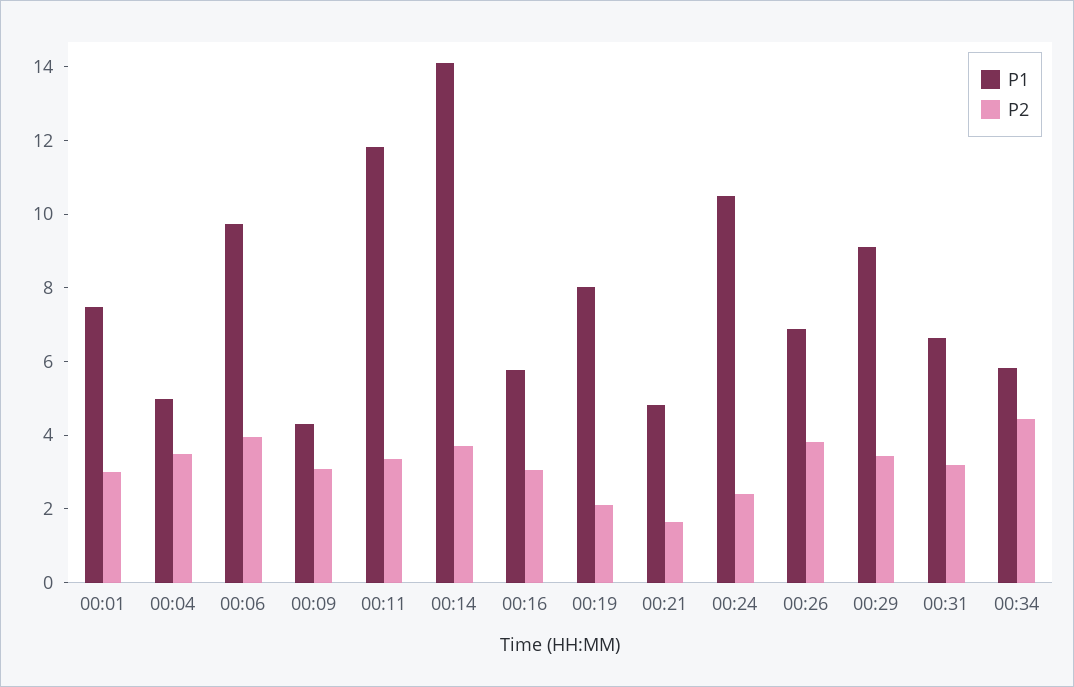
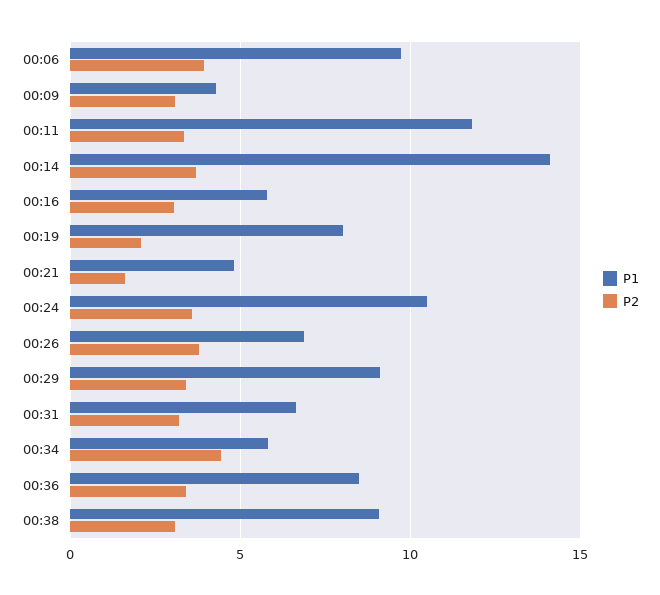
P1, 00:01: 7.5 -> none
P2, 00:01: 3 -> none
P1, 00:04: 5 -> none
P2, 00:04: 3.5 -> none
P2, 00:24: 2.5 -> 3.5
P1, 00:36: none -> 8.5
P2, 00:36: none -> 3.5
P1, 00:38: none -> 9
P2, 00:38: none -> 3

